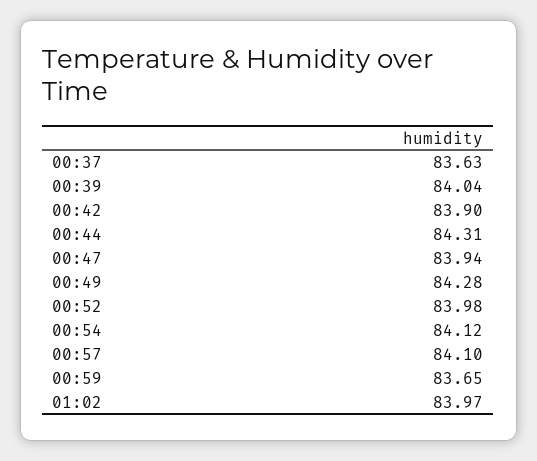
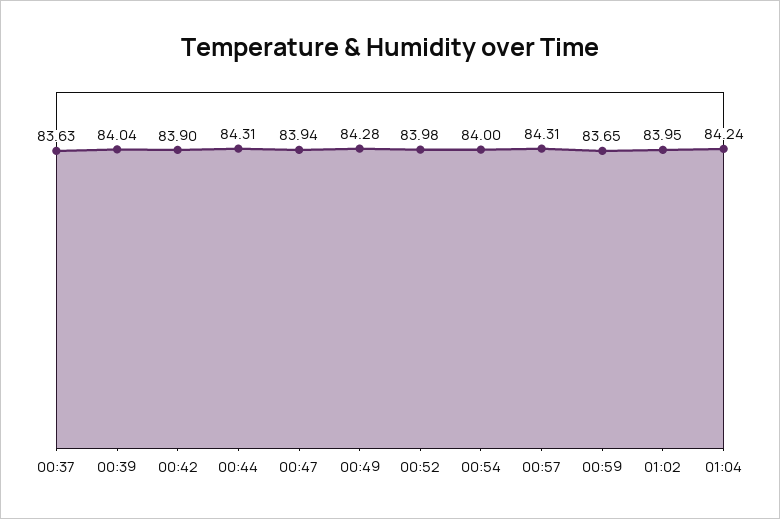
00:54: 84.12 -> 84
00:57: 84.1 -> 84.31
01:02: 83.97 -> 83.95
01:04: none -> 84.24

